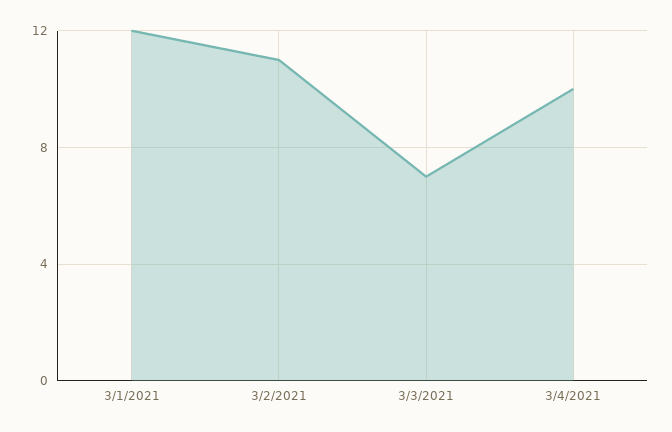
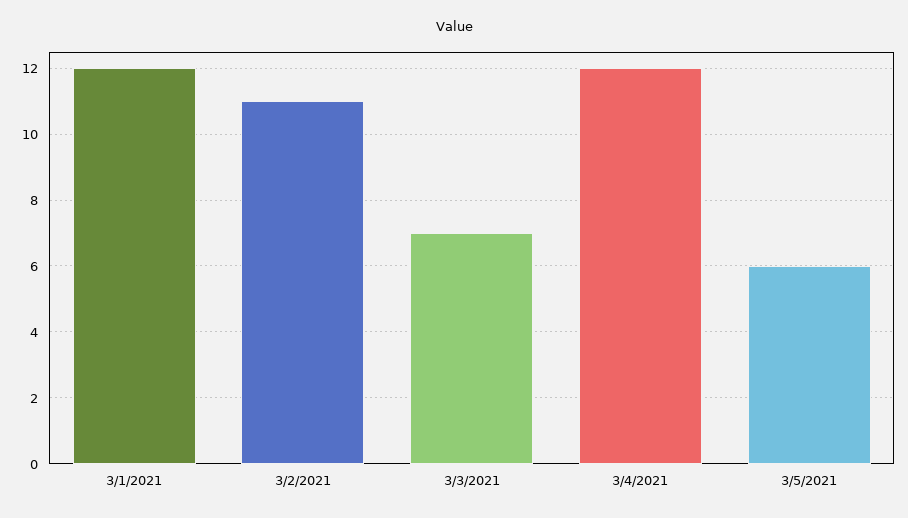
3/4/2021: 10 -> 12
3/5/2021: none -> 6

